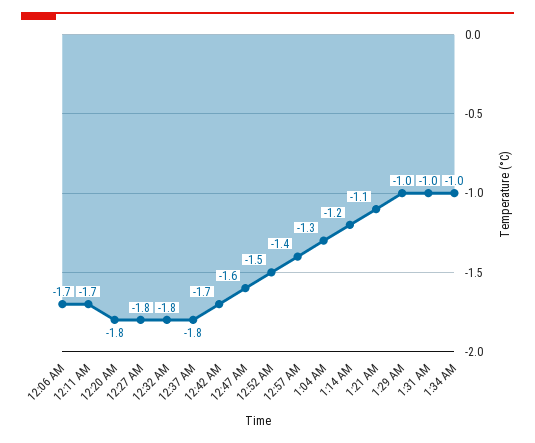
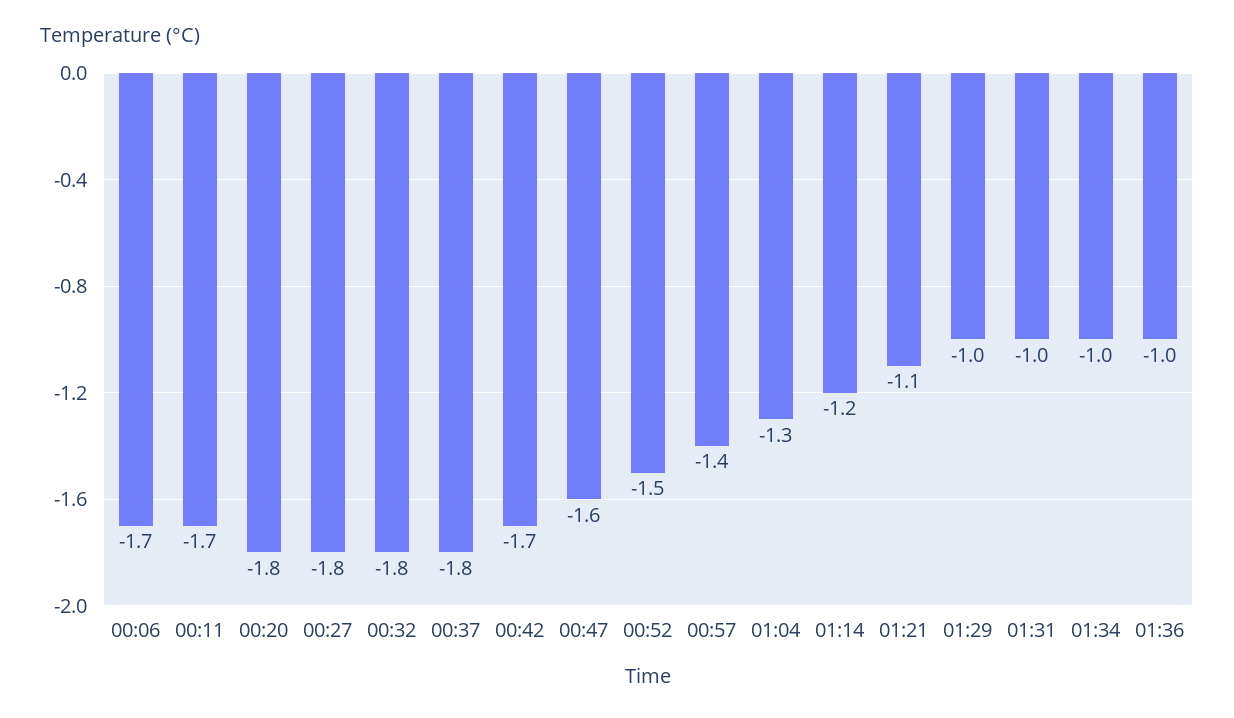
01:36: none -> -1

